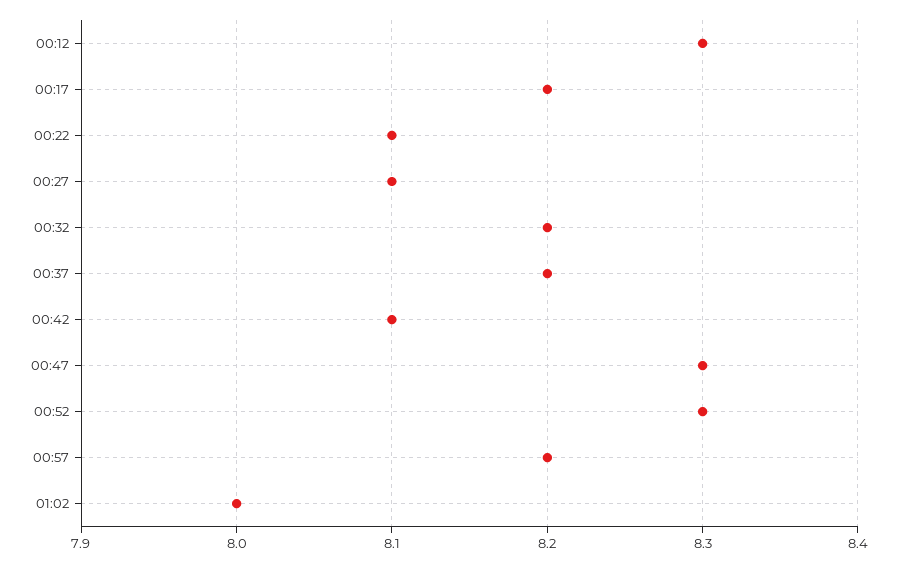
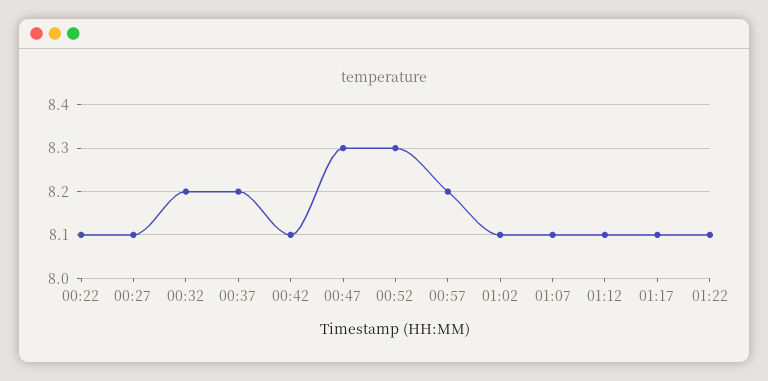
00:12: 8.3 -> none
00:17: 8.2 -> none
01:02: 8 -> 8.1
01:07: none -> 8.1
01:12: none -> 8.1
01:17: none -> 8.1
01:22: none -> 8.1

